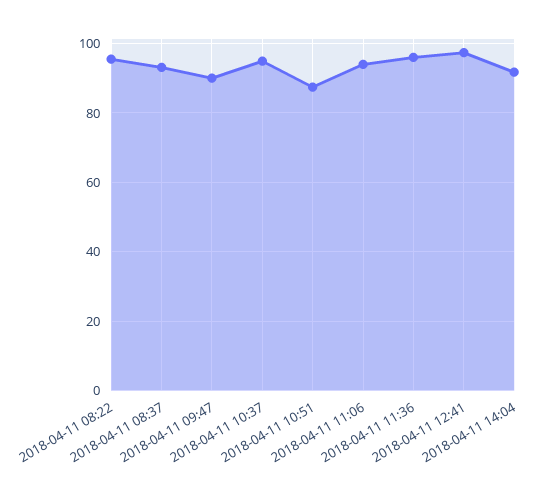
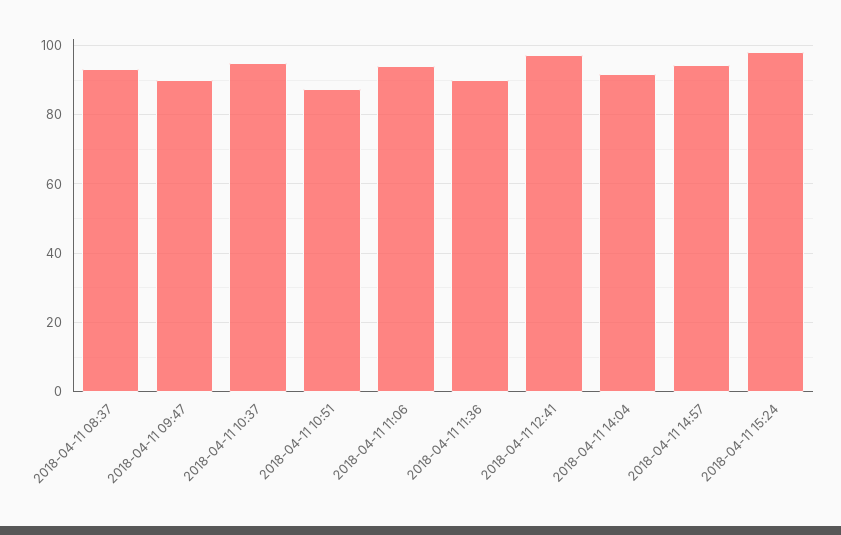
2018-04-11 08:22: 96 -> none
2018-04-11 11:36: 96 -> 90
2018-04-11 14:57: none -> 94
2018-04-11 15:24: none -> 98

